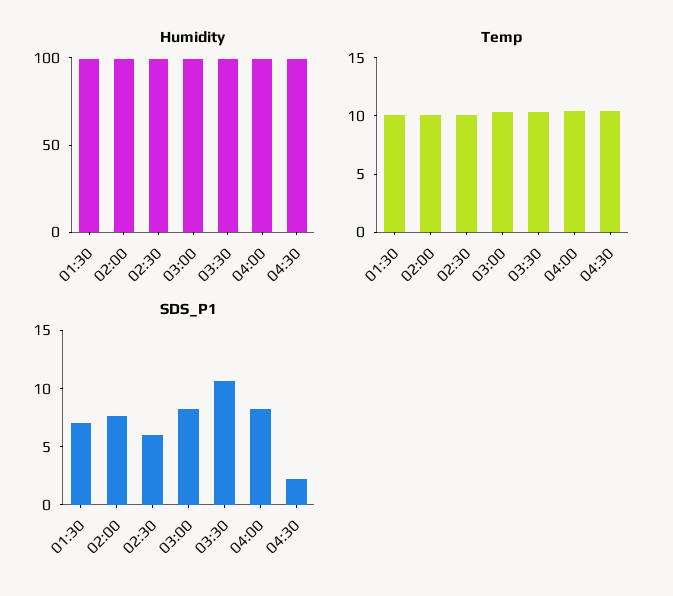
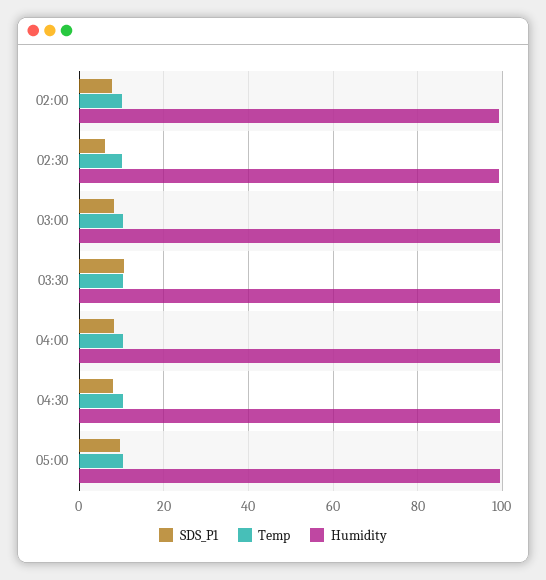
Humidity, 01:30: 100 -> none
Temp, 01:30: 10 -> none
SDS_P1, 01:30: 7 -> none
SDS_P1, 04:30: 2 -> 8
SDS_P1, 05:00: none -> 10
Temp, 05:00: none -> 10
Humidity, 05:00: none -> 100

